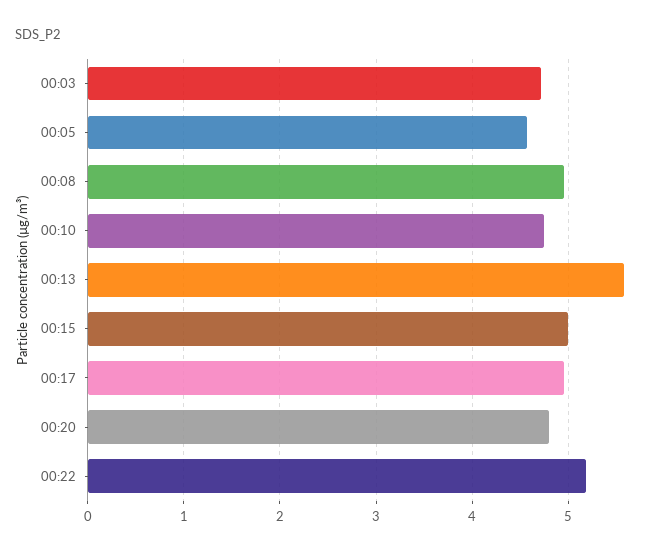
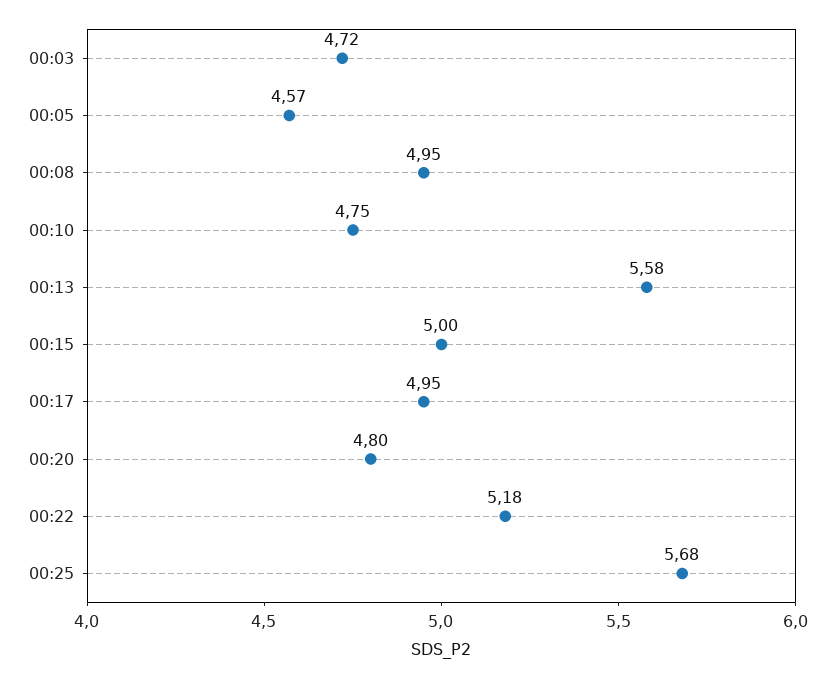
00:25: none -> 5.68

